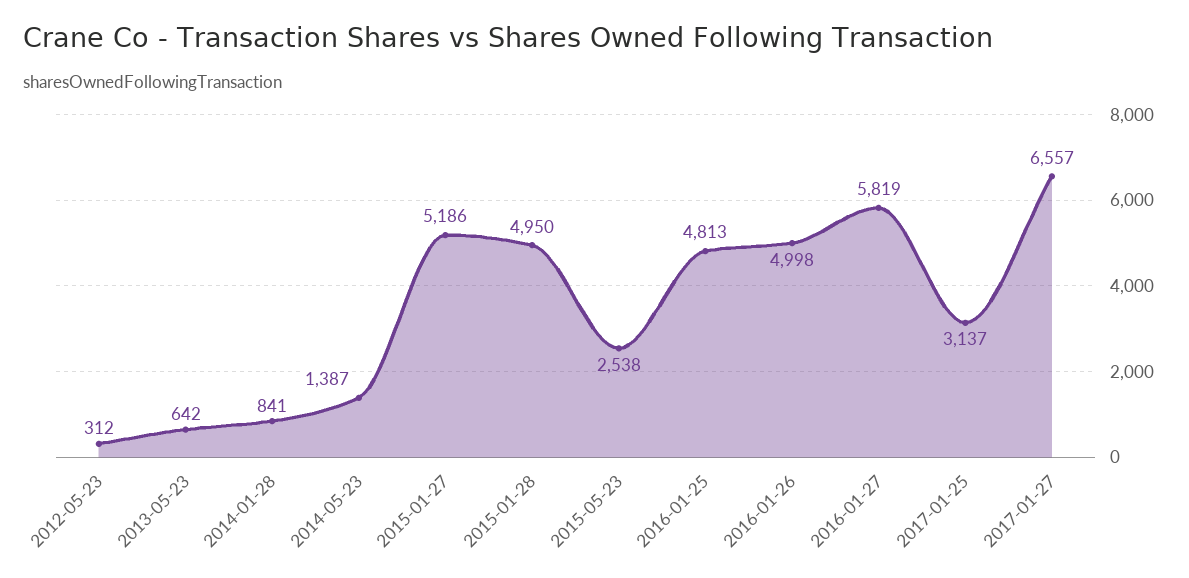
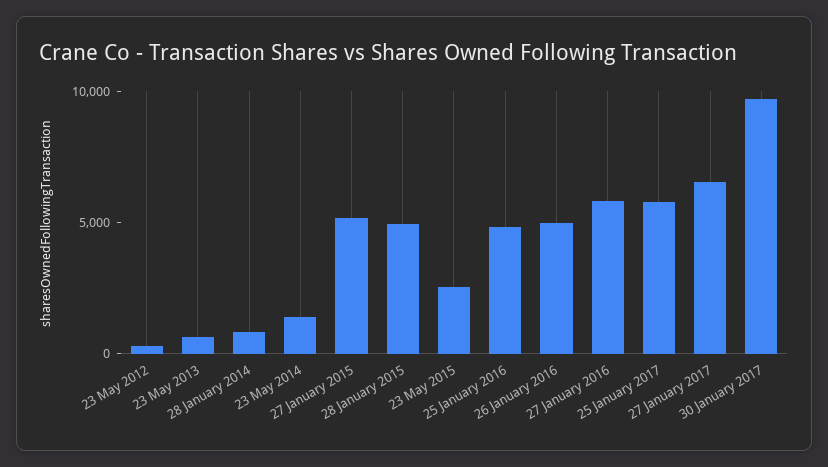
2017-01-25: 3137 -> 6000
30 January 2017: none -> 10000

